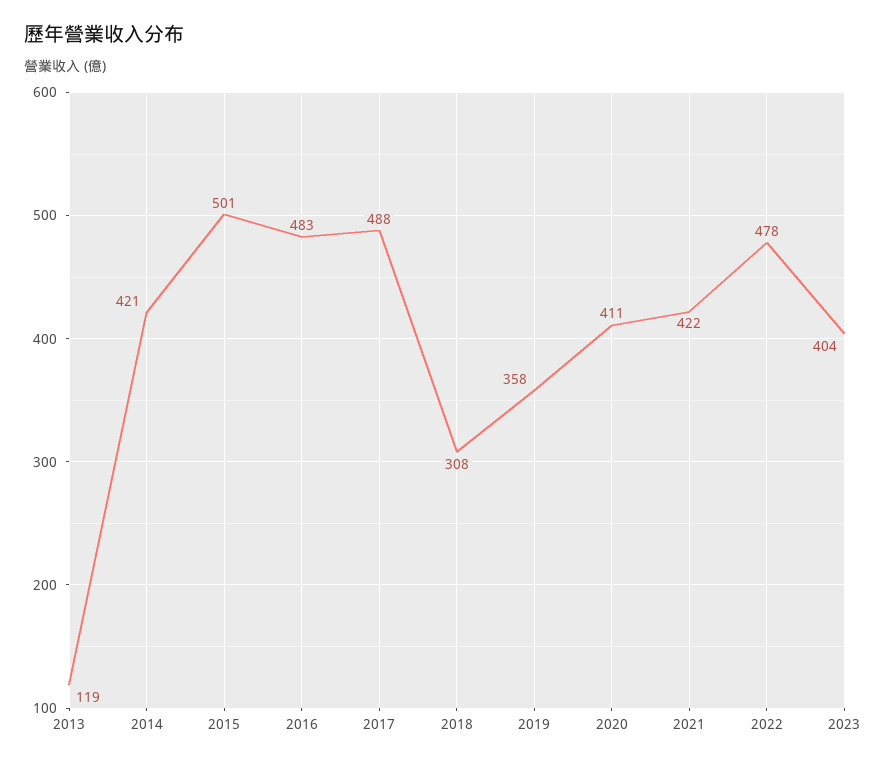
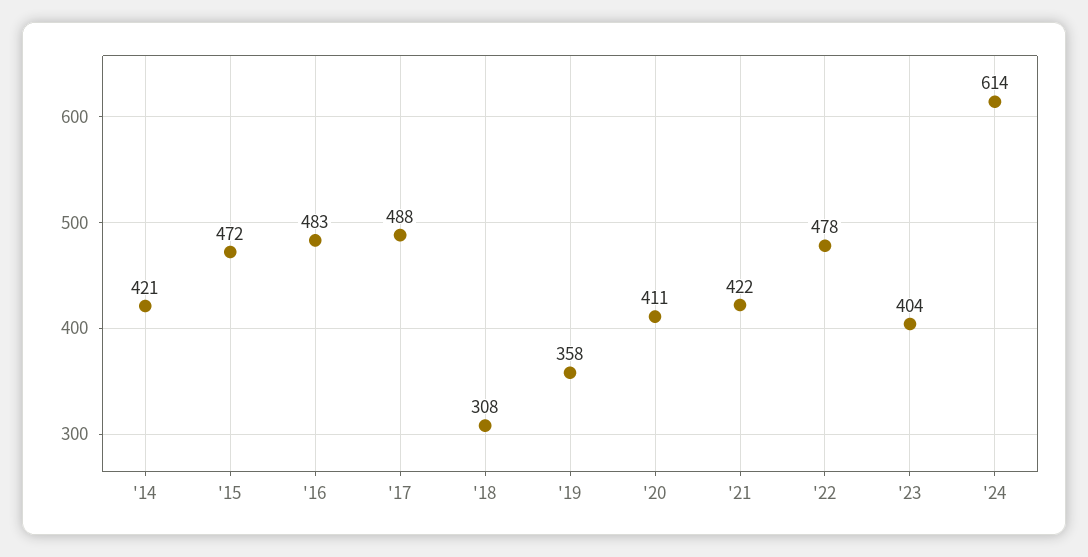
2013: 119 -> none
2015: 501 -> 472
'24: none -> 614

